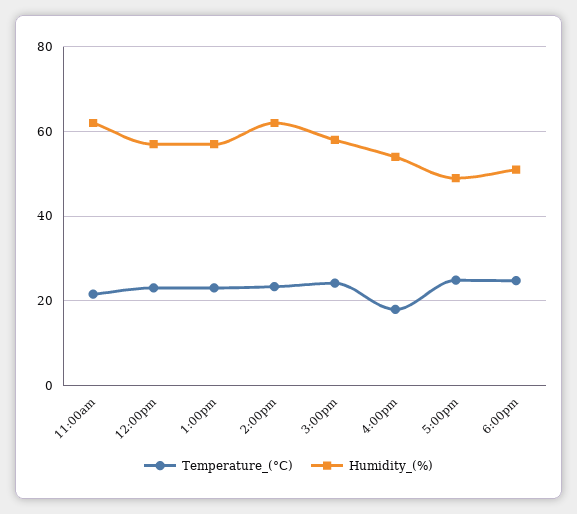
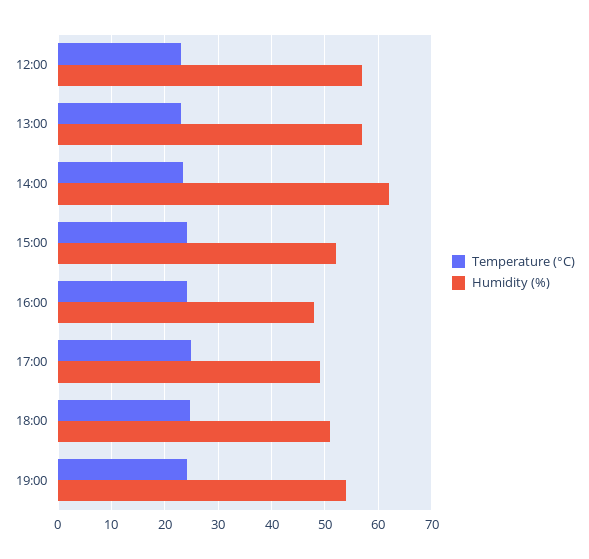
Temperature_(°C), 11:00am: 22 -> none
Humidity_(%), 11:00am: 62 -> none
Humidity_(%), 3:00pm: 58 -> 52
Temperature_(°C), 4:00pm: 18 -> 24
Humidity_(%), 4:00pm: 54 -> 48
Temperature_(°C), 19:00: none -> 24
Humidity_(%), 19:00: none -> 54

